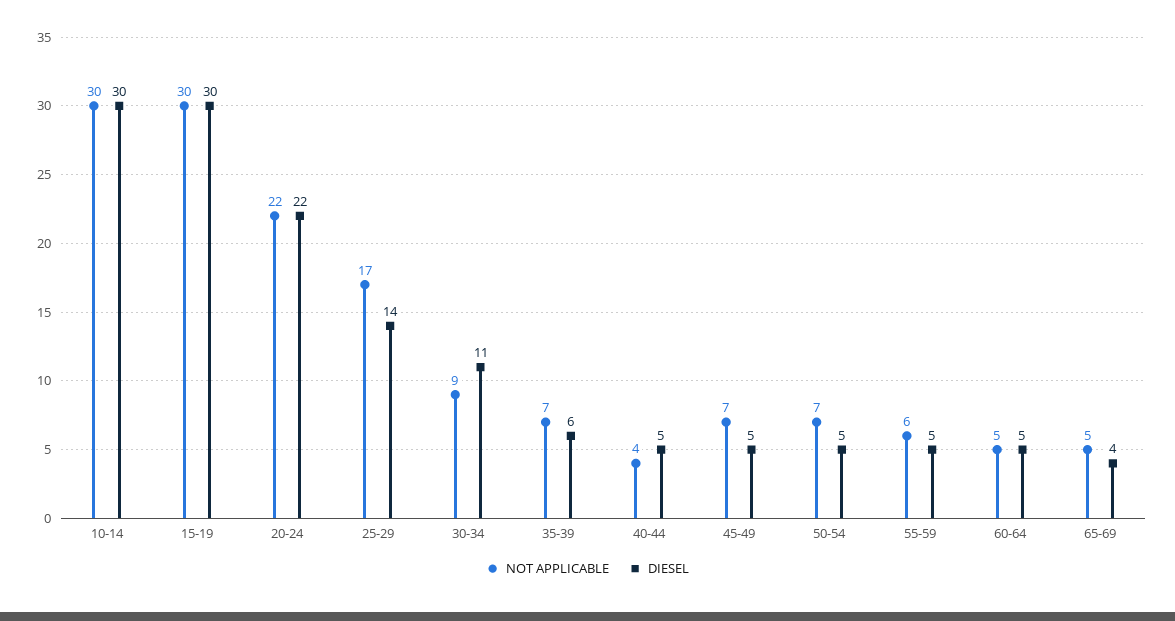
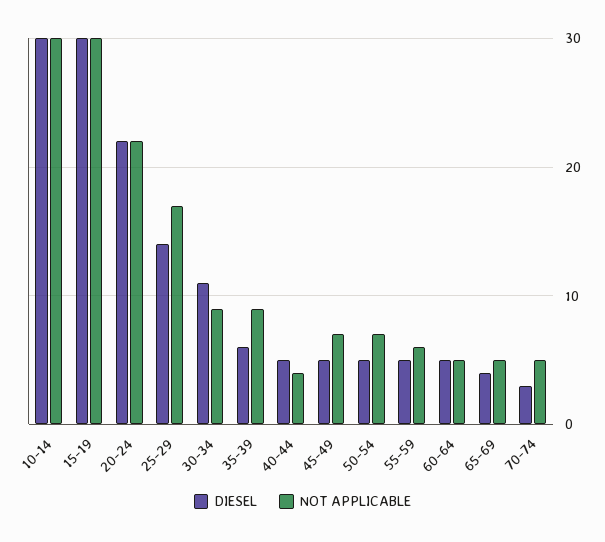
NOT APPLICABLE, 35-39: 7 -> 9
DIESEL, 70-74: none -> 3
NOT APPLICABLE, 70-74: none -> 5

